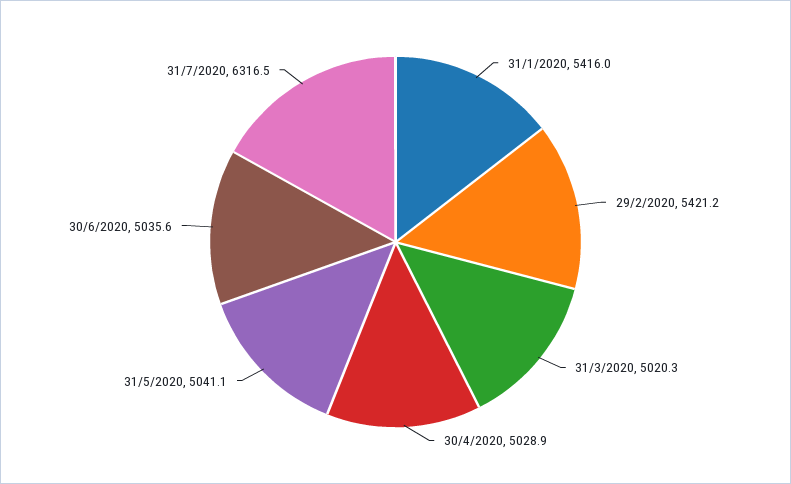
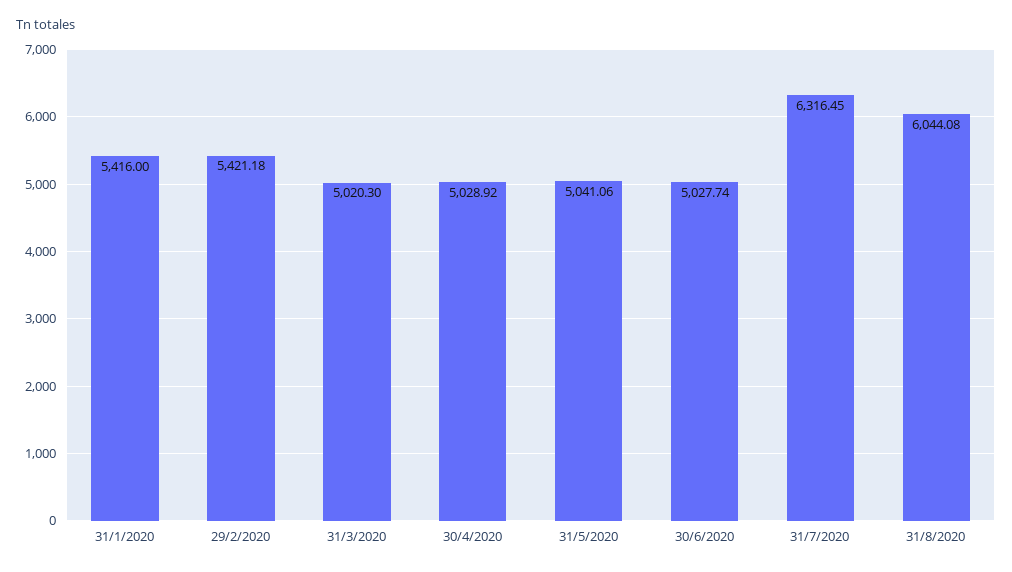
30/6/2020: 5035.6 -> 5027.74
31/8/2020: none -> 6044.08

